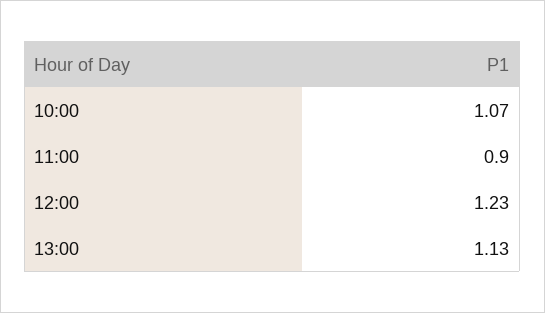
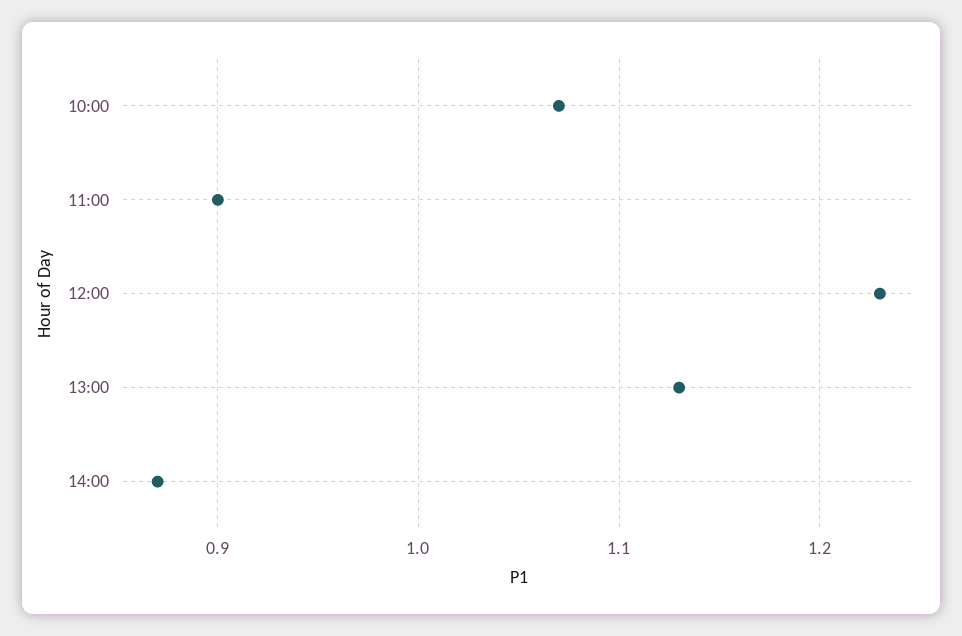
14:00: none -> 0.87

